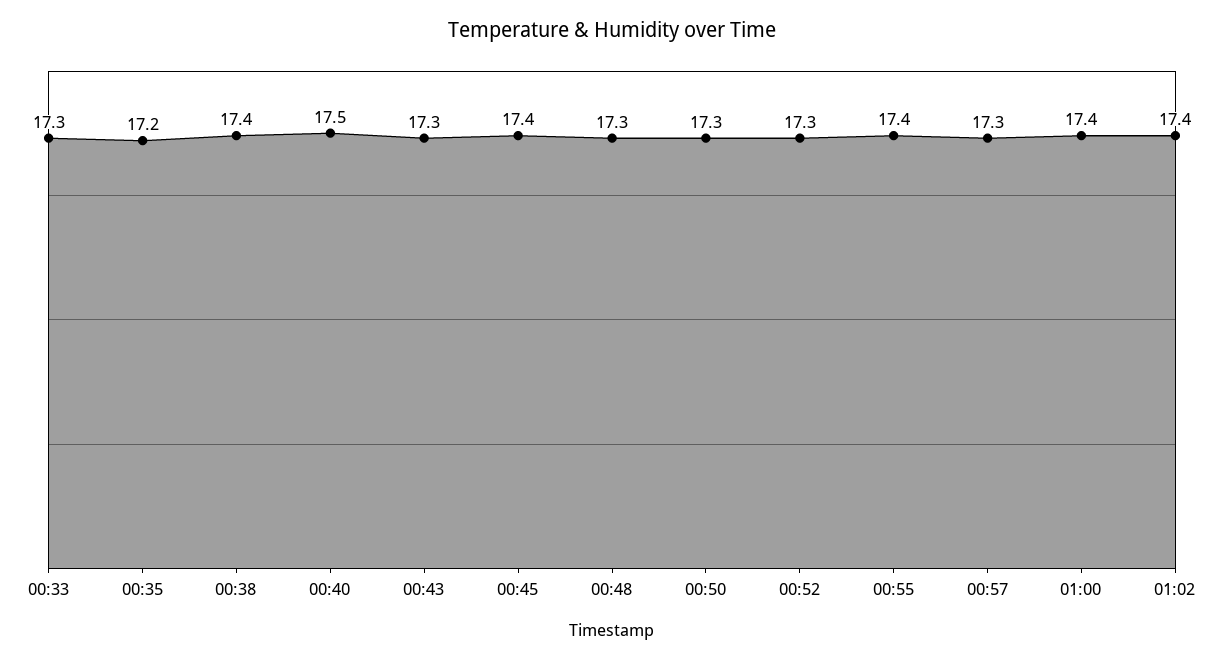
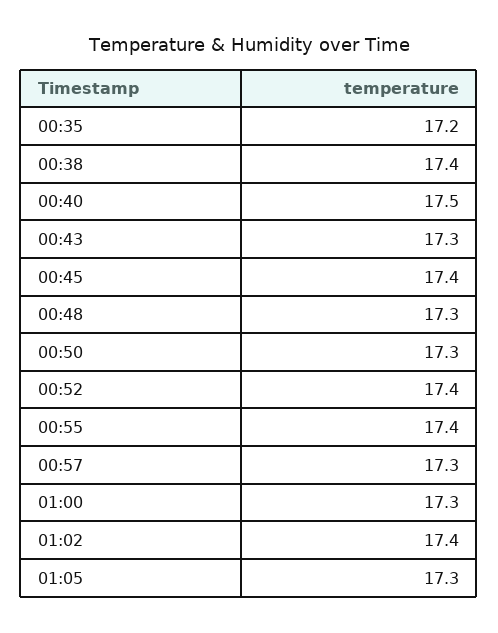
00:33: 17.3 -> none
00:52: 17.3 -> 17.4
01:00: 17.4 -> 17.3
01:05: none -> 17.3

